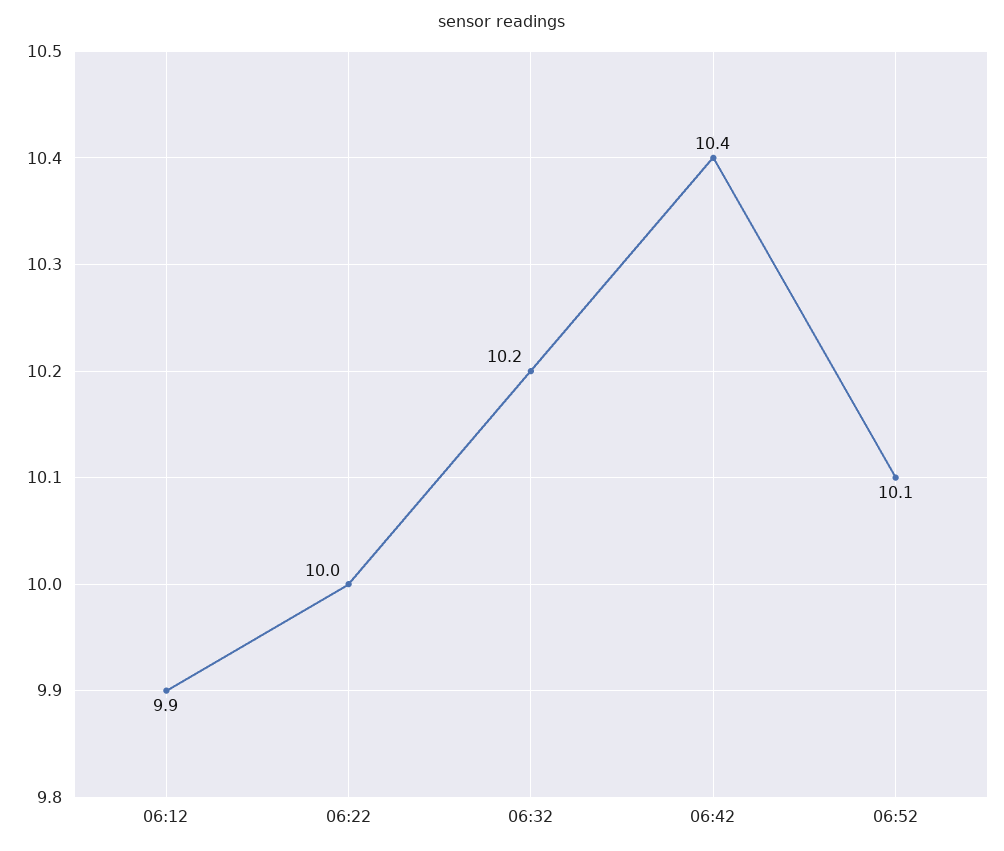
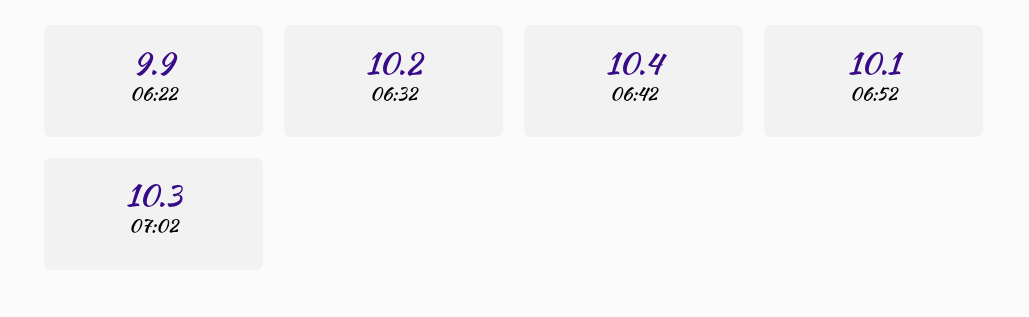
06:12: 9.9 -> none
06:22: 10 -> 9.9
07:02: none -> 10.3

